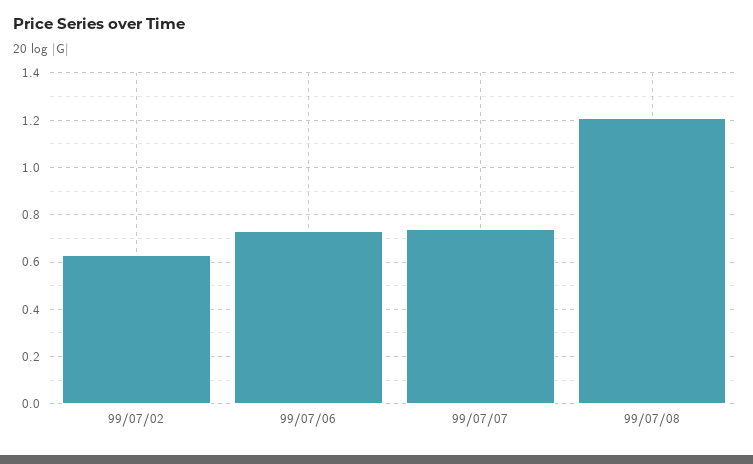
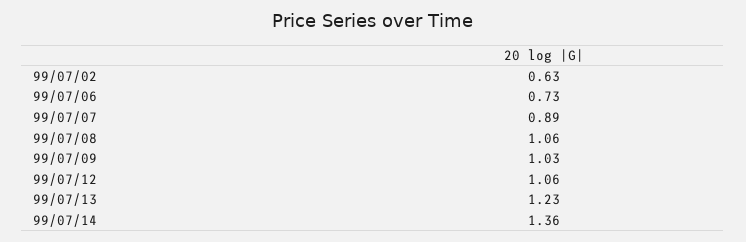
99/07/07: 0.75 -> 0.89
99/07/08: 1.2 -> 1.06
99/07/09: none -> 1.03
99/07/12: none -> 1.06
99/07/13: none -> 1.23
99/07/14: none -> 1.36

